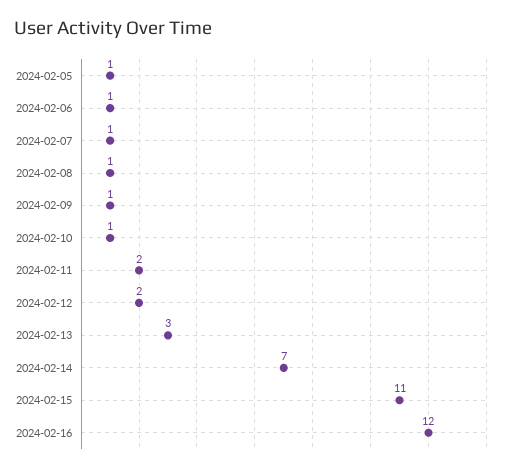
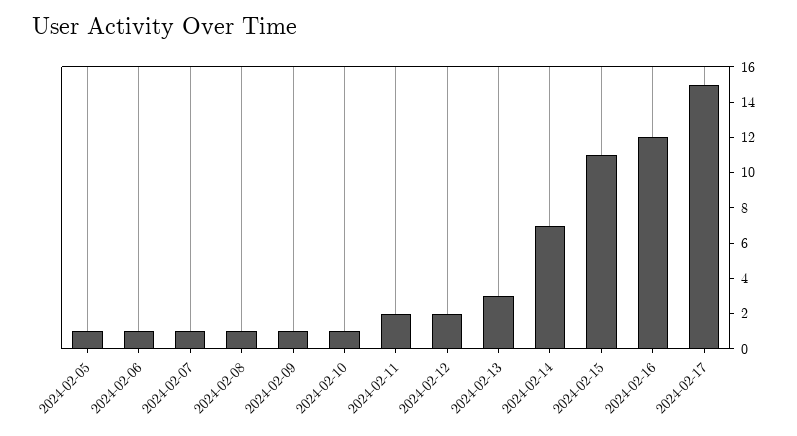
2024-02-17: none -> 15

